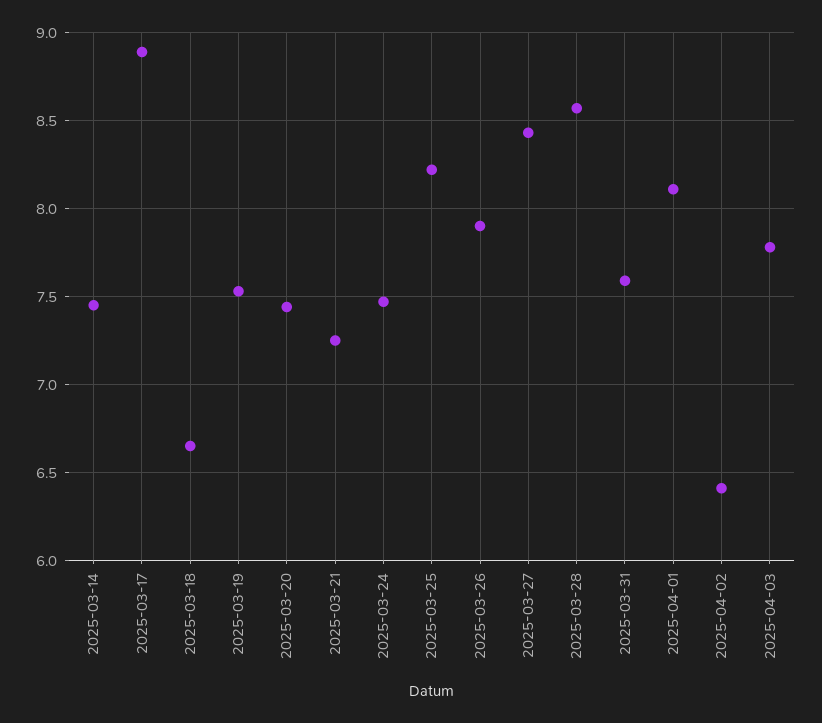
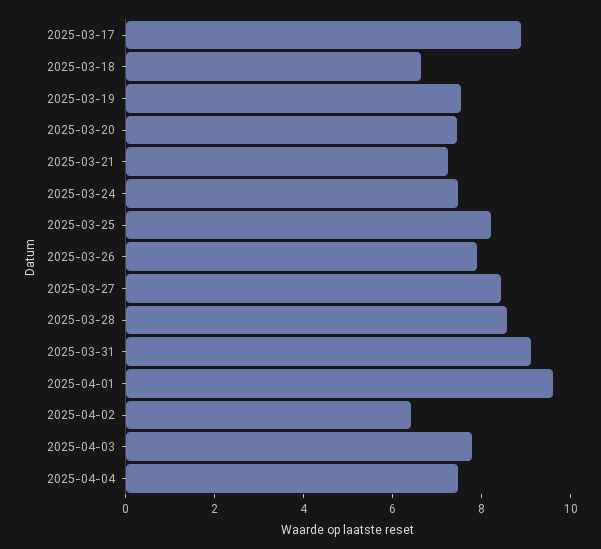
2025-03-14: 7.45 -> none
2025-03-31: 7.6 -> 9
2025-04-01: 8.1 -> 9.5
2025-04-04: none -> 7.5

